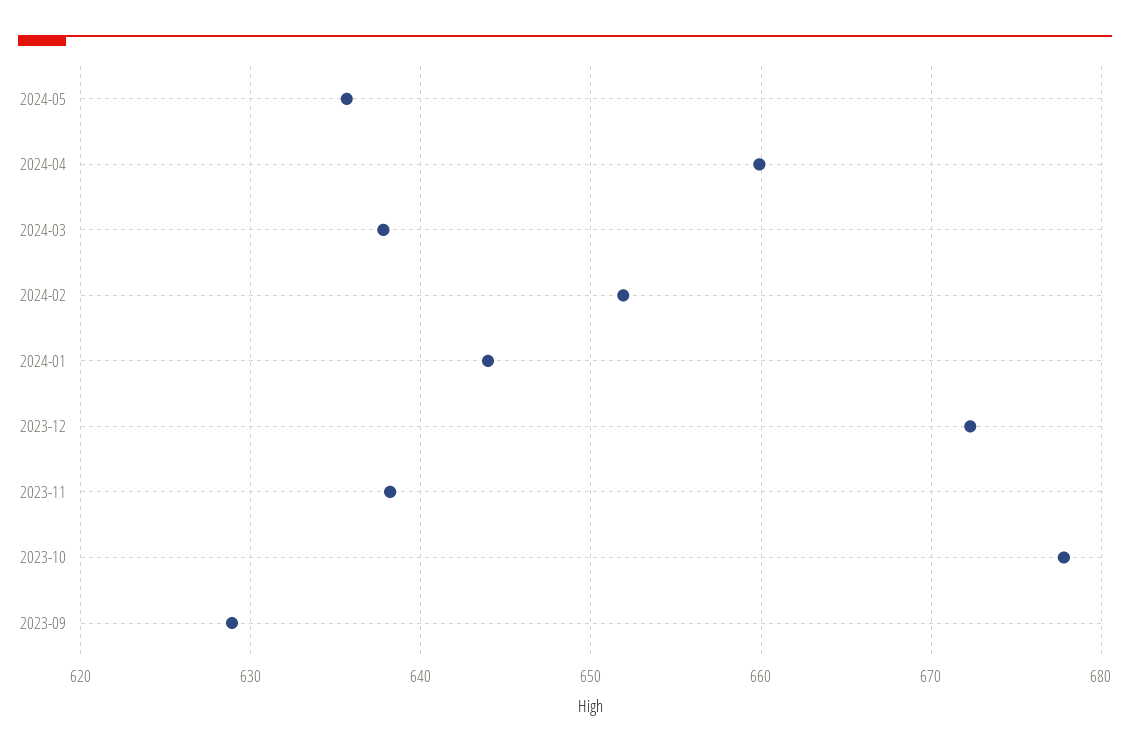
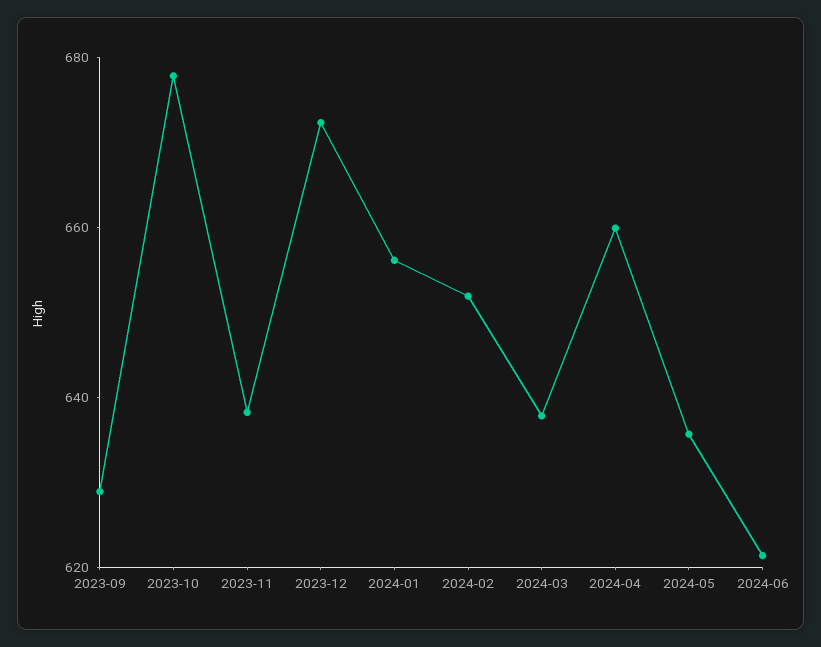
2024-01: 644 -> 655
2024-06: none -> 620

